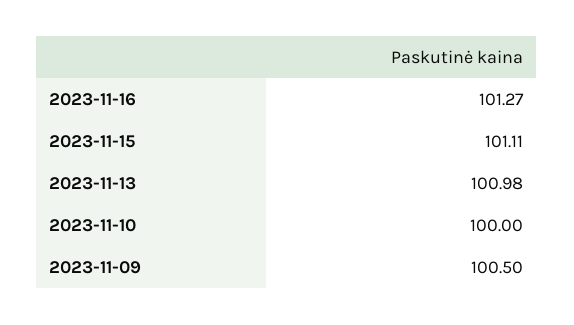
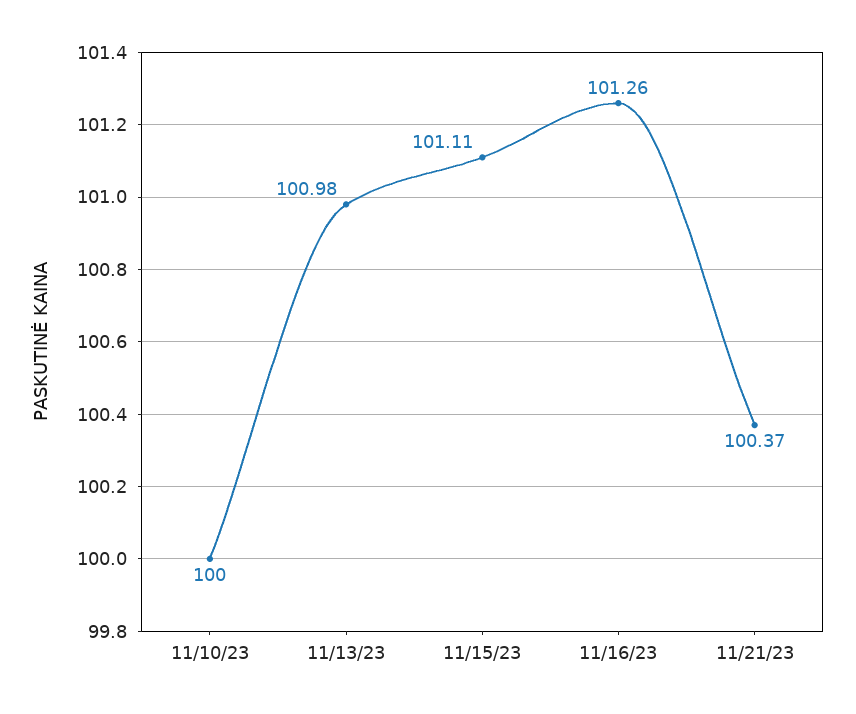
2023-11-16: 101.27 -> 101.26
2023-11-09: 100.5 -> none
11/21/23: none -> 100.37

